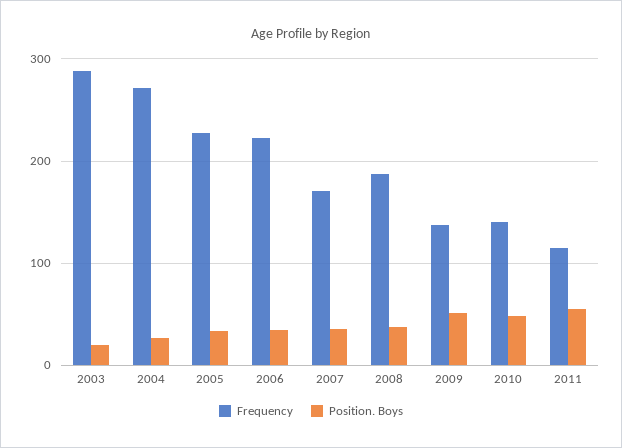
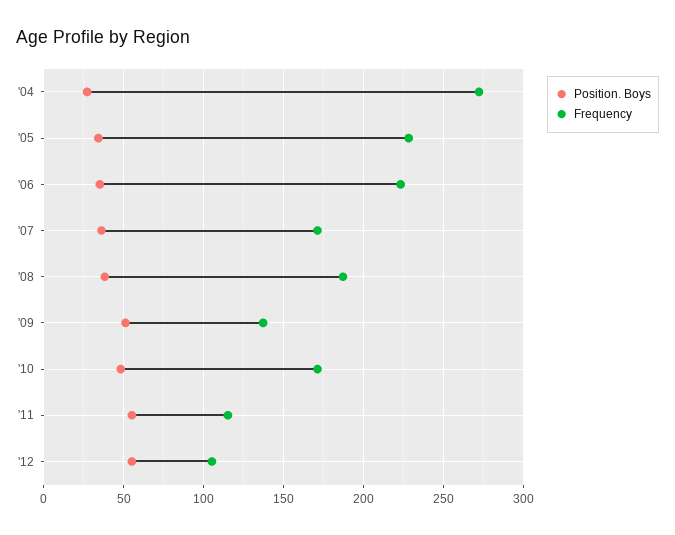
Frequency, 2003: 290 -> none
Position. Boys, 2003: 20 -> none
Frequency, 2010: 140 -> 170
Position. Boys, '12: none -> 55
Frequency, '12: none -> 105

